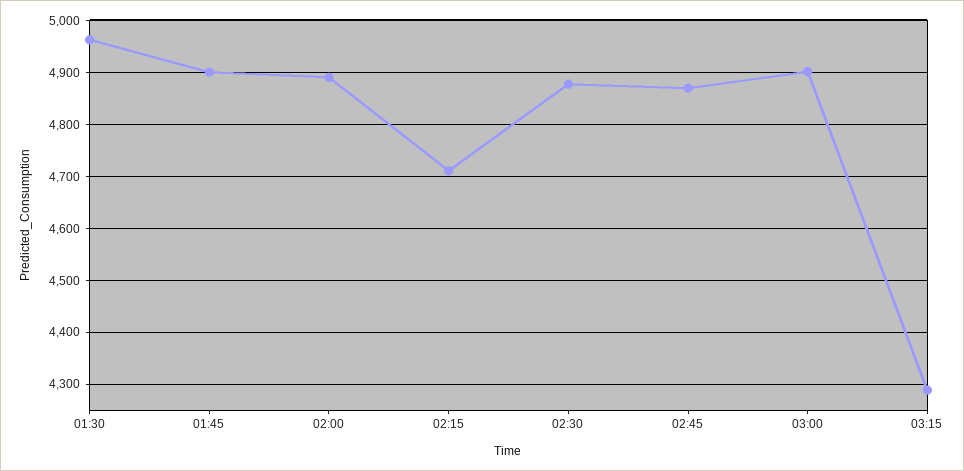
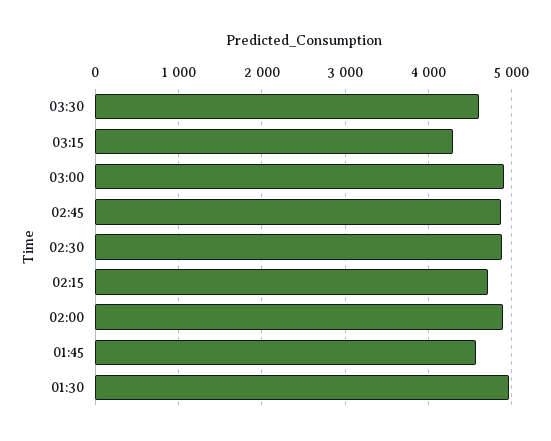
01:45: 4900 -> 4600
03:30: none -> 4600

